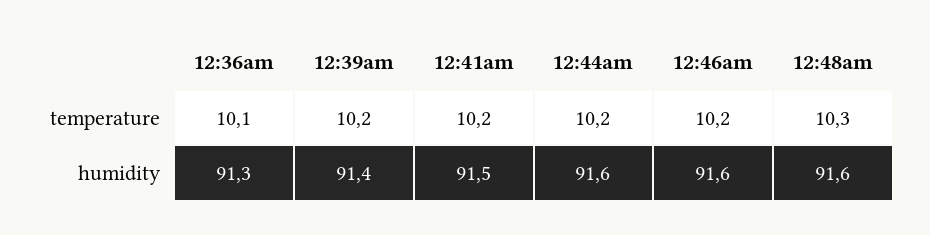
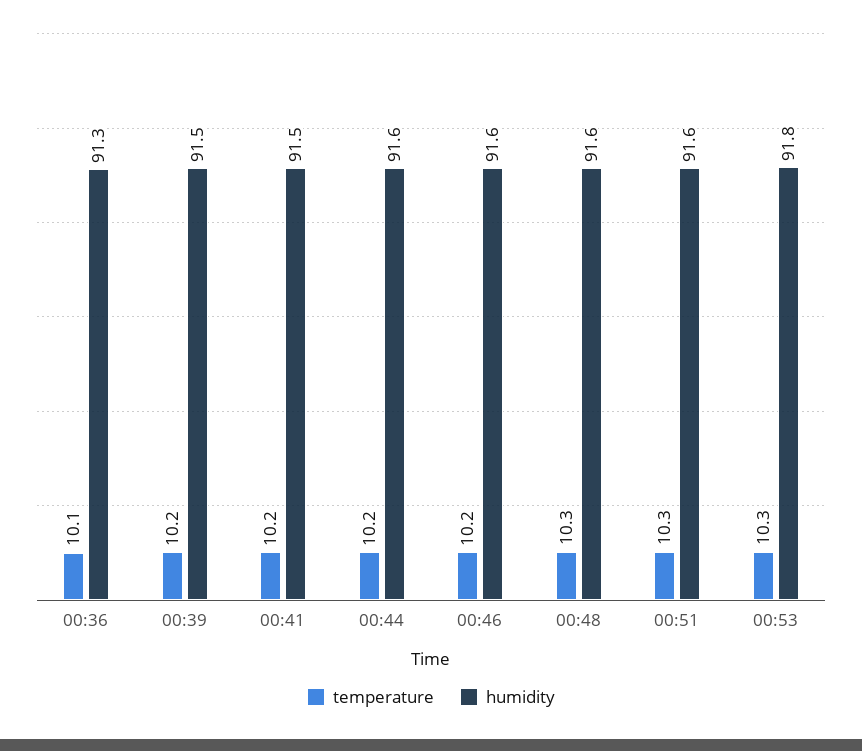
humidity, 12:39am: 91.4 -> 91.5
temperature, 00:51: none -> 10.3
humidity, 00:51: none -> 91.6
temperature, 00:53: none -> 10.3
humidity, 00:53: none -> 91.8

